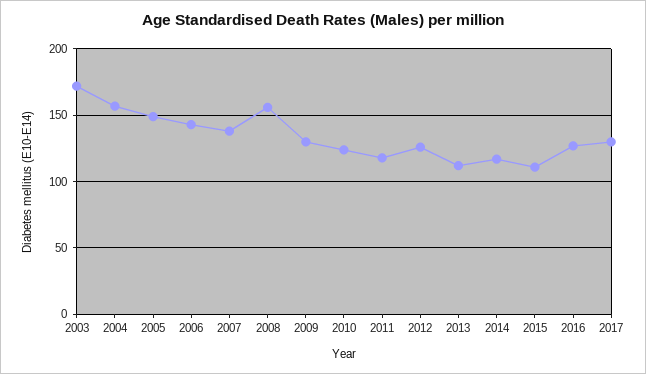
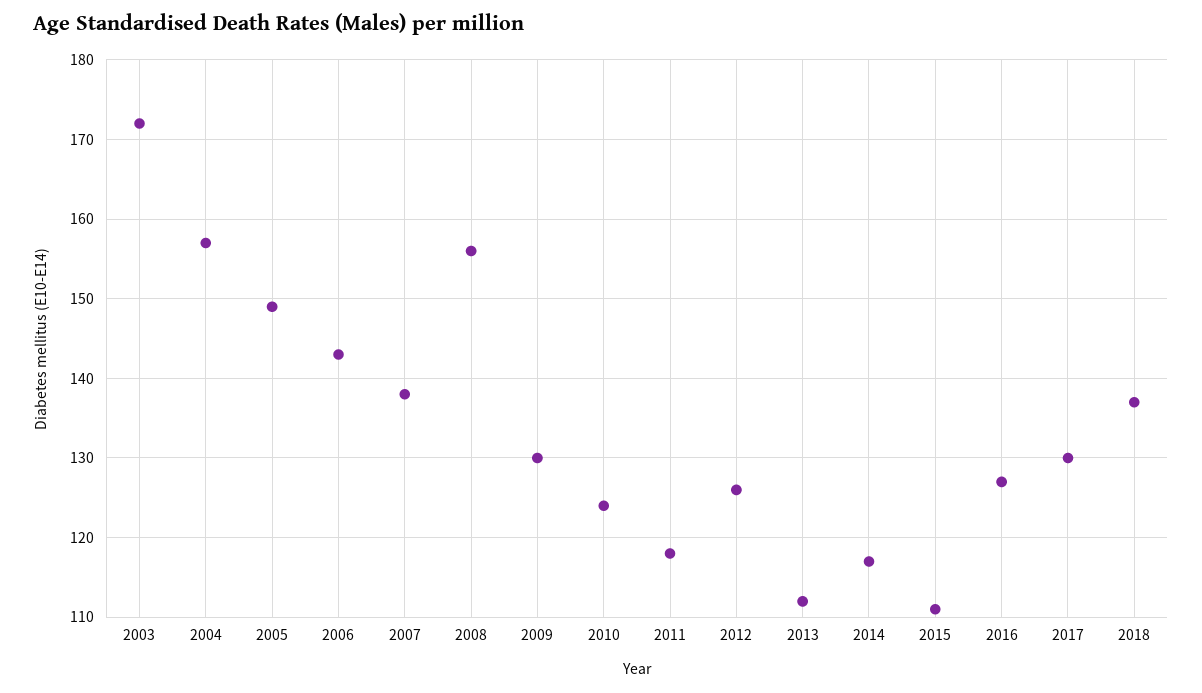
2018: none -> 137

